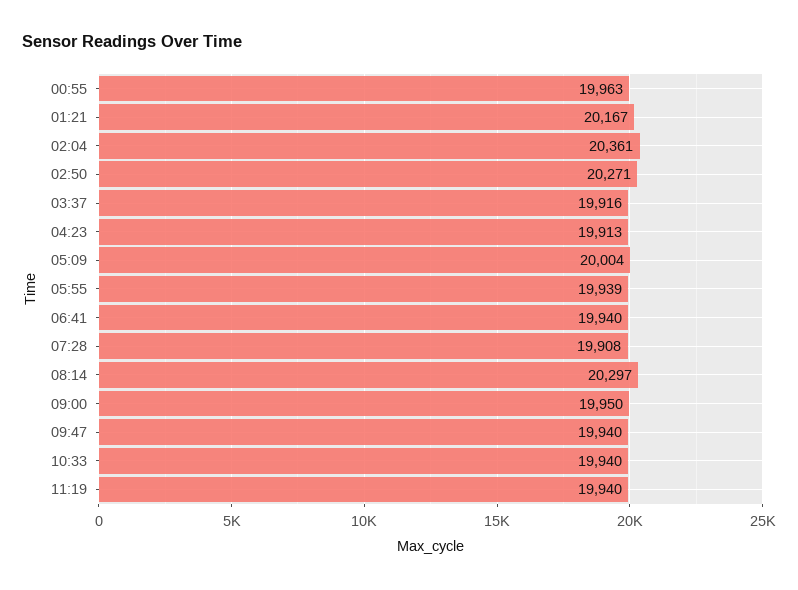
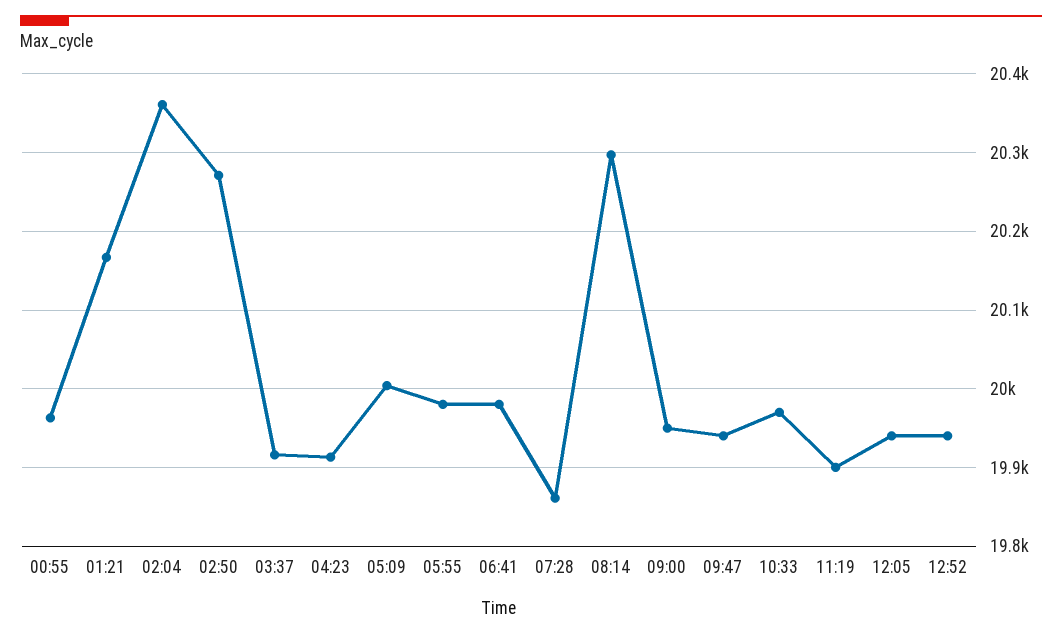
05:55: 19939 -> 19980
06:41: 19940 -> 19980
07:28: 19908 -> 19860
10:33: 19940 -> 19970
11:19: 19940 -> 19900
12:05: none -> 19940
12:52: none -> 19940

